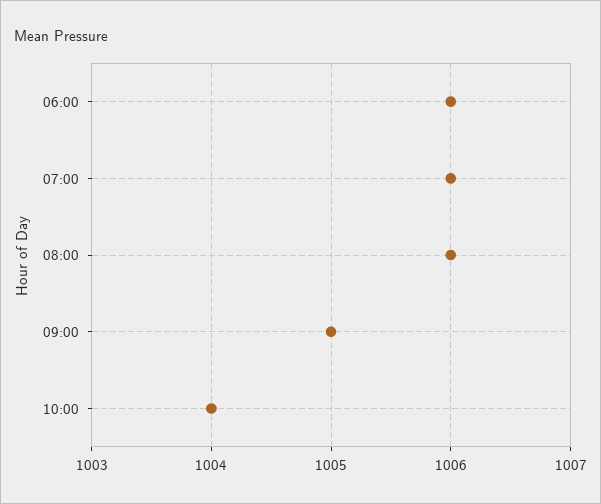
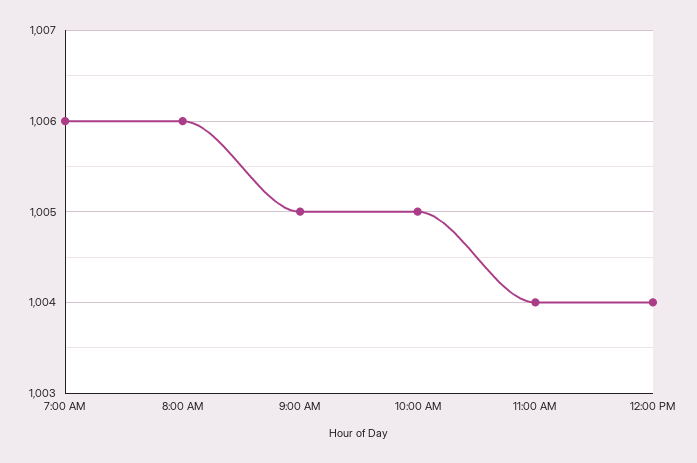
06:00: 1006 -> none
10:00: 1004 -> 1005
11:00 AM: none -> 1004
12:00 PM: none -> 1004

